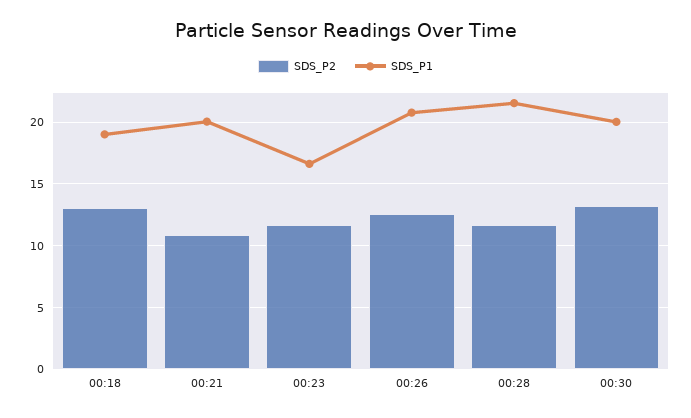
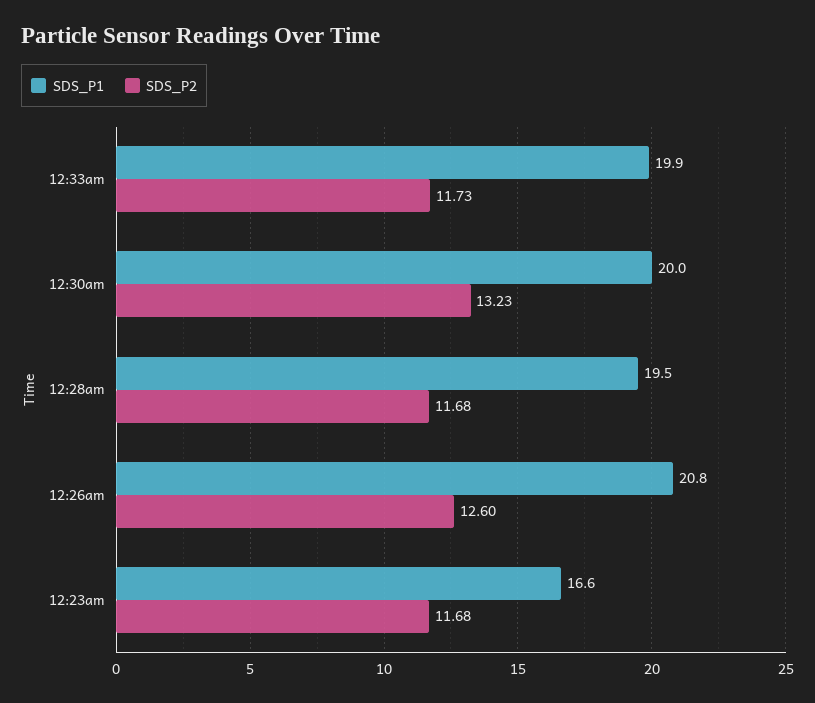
SDS_P2, 00:18: 13 -> none
SDS_P1, 00:18: 19 -> none
SDS_P2, 00:21: 11 -> none
SDS_P1, 00:21: 20 -> none
SDS_P1, 00:28: 21.5 -> 19.5
SDS_P1, 12:33am: none -> 19.9
SDS_P2, 12:33am: none -> 11.73

